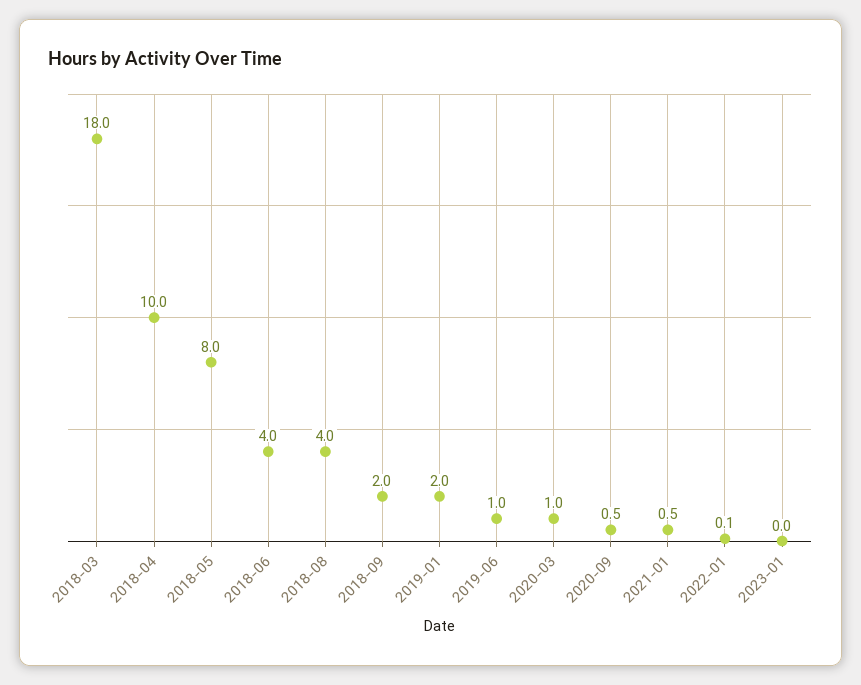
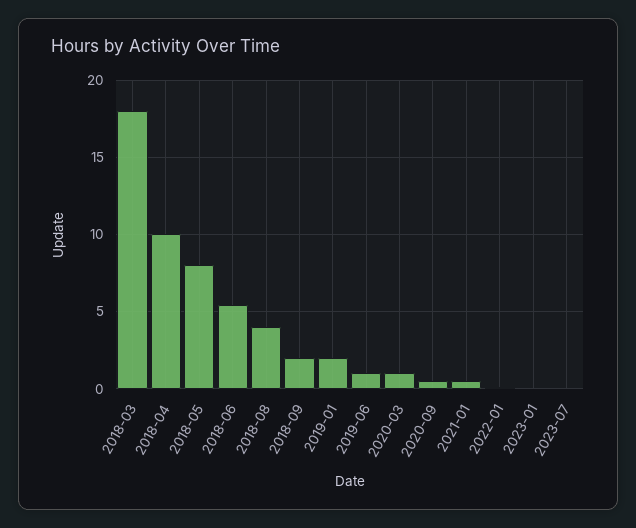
2018-06: 4 -> 5.5
2023-07: none -> 0

